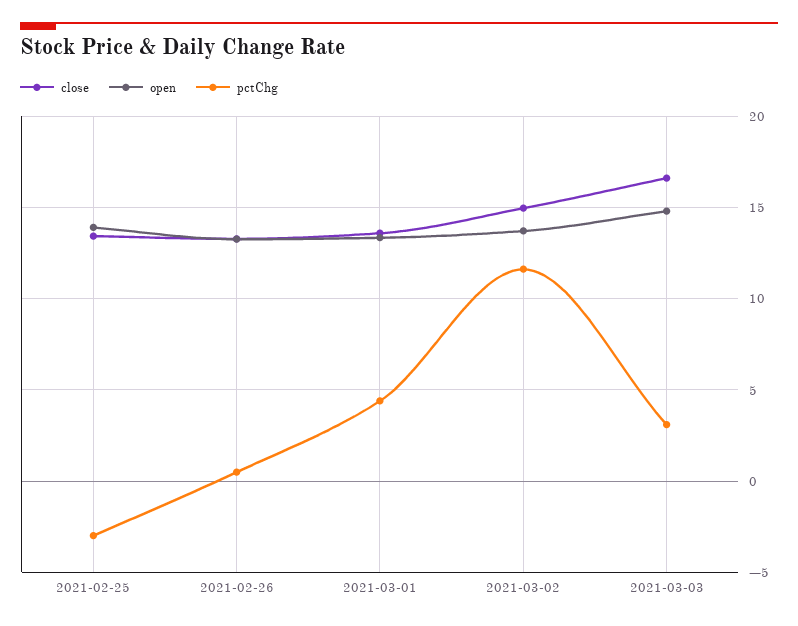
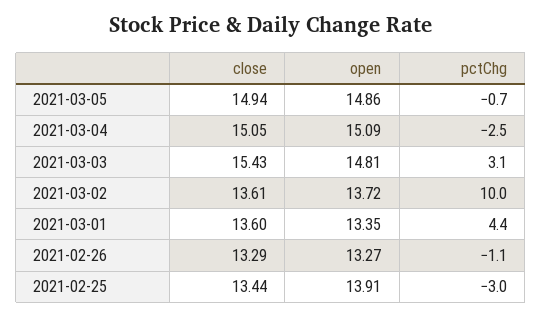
pctChg, 2021-02-26: 0.5 -> -1.1
close, 2021-03-02: 15 -> 13.61
pctChg, 2021-03-02: 11.5 -> 10
close, 2021-03-03: 16.5 -> 15.43
close, 2021-03-05: none -> 14.94
open, 2021-03-05: none -> 14.86
pctChg, 2021-03-05: none -> -0.7
close, 2021-03-04: none -> 15.05
open, 2021-03-04: none -> 15.09
pctChg, 2021-03-04: none -> -2.5

